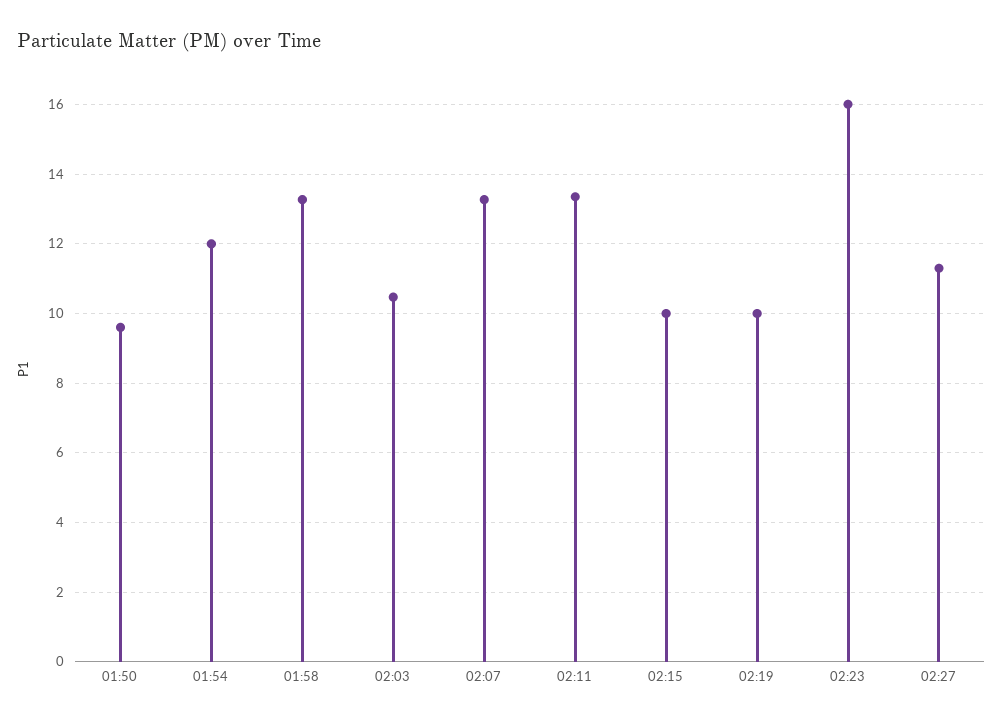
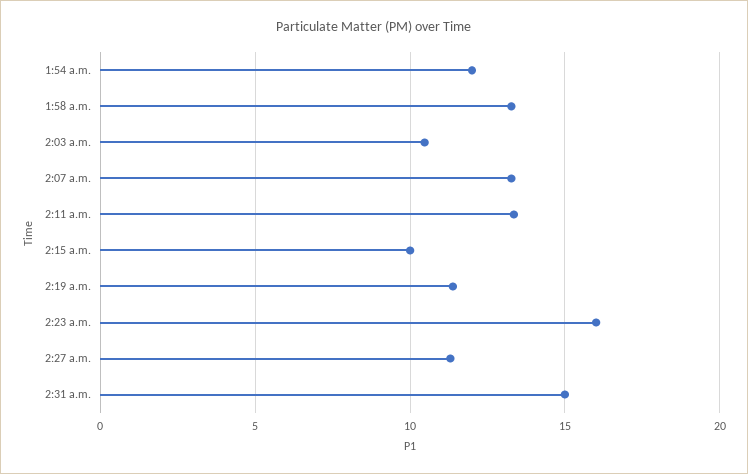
01:50: 9.6 -> none
02:19: 10 -> 11.5
2:31 a.m.: none -> 15

